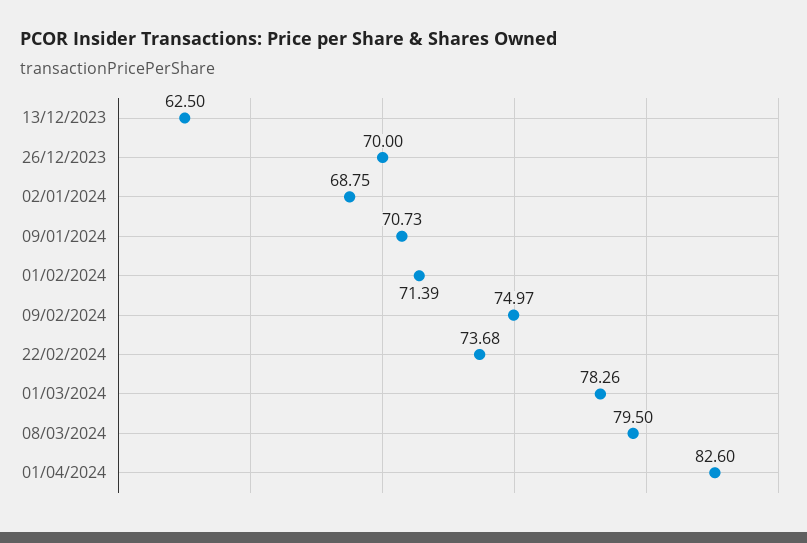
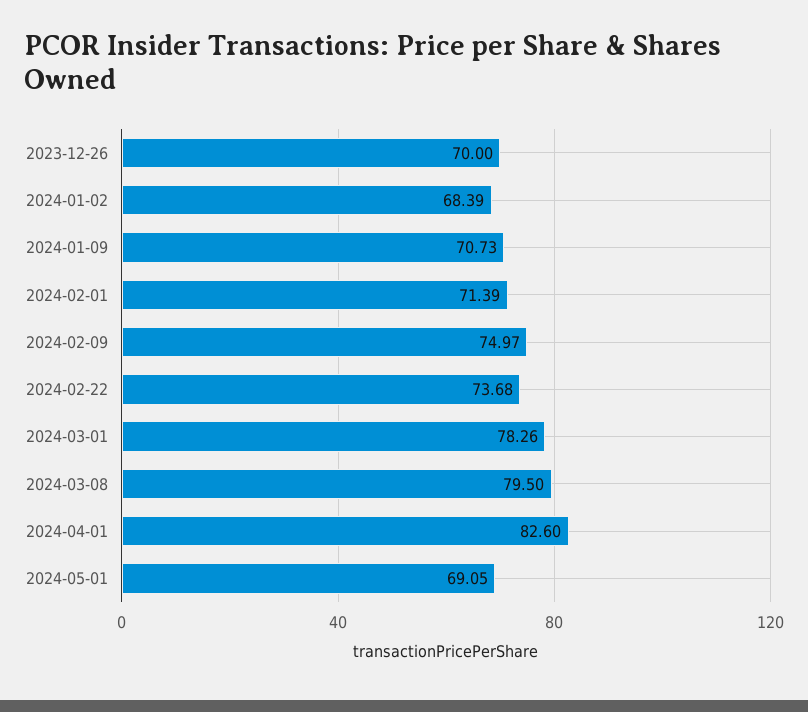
13/12/2023: 62.5 -> none
02/01/2024: 68.75 -> 68.39
2024-05-01: none -> 69.05

